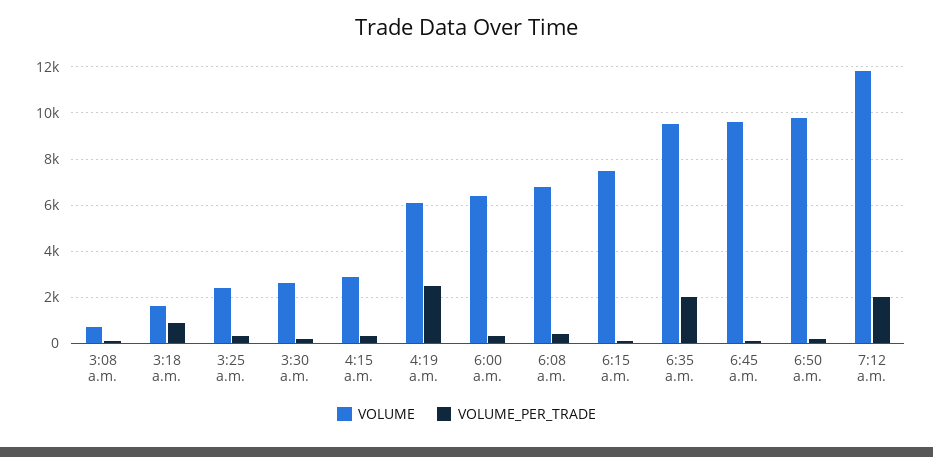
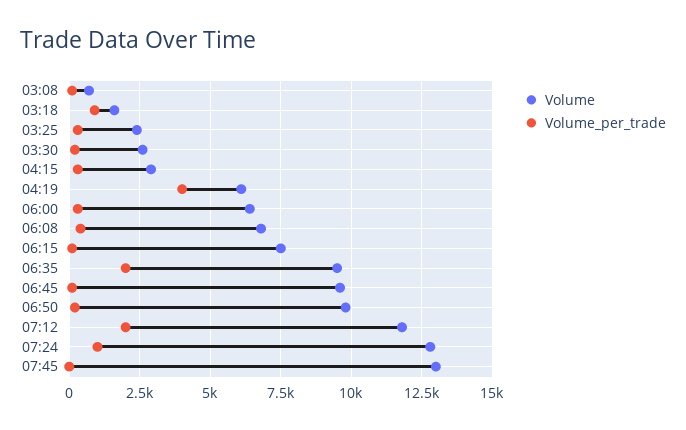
VOLUME_PER_TRADE, 4:19 a.m.: 2500 -> 4000
VOLUME, 07:24: none -> 12750
VOLUME_PER_TRADE, 07:24: none -> 1000
VOLUME, 07:45: none -> 13000
VOLUME_PER_TRADE, 07:45: none -> 0

